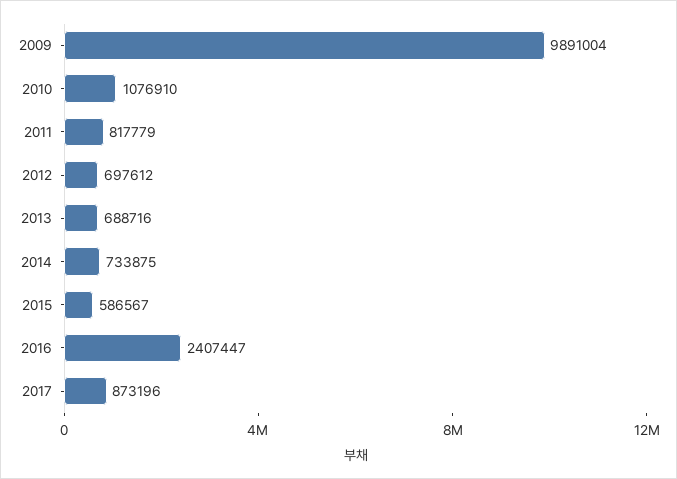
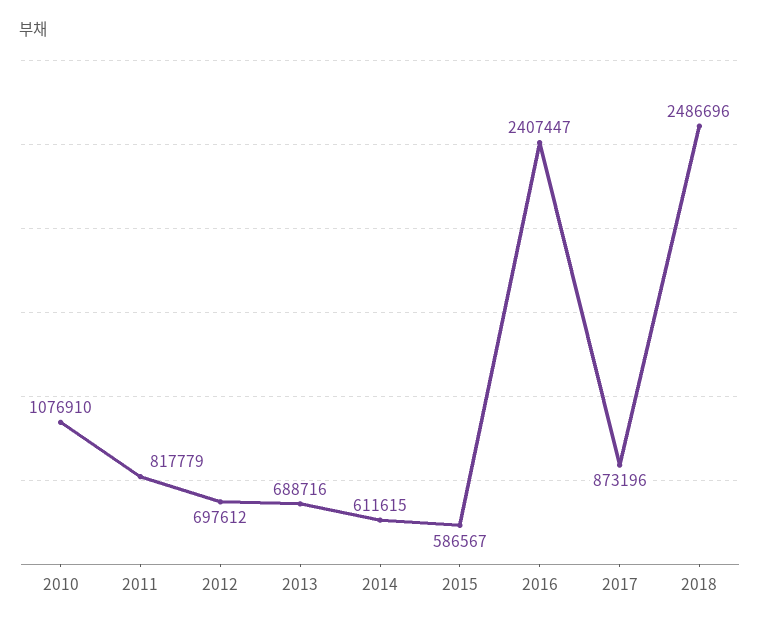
2009: 9891004 -> none
2014: 733875 -> 611615
2018: none -> 2486696

